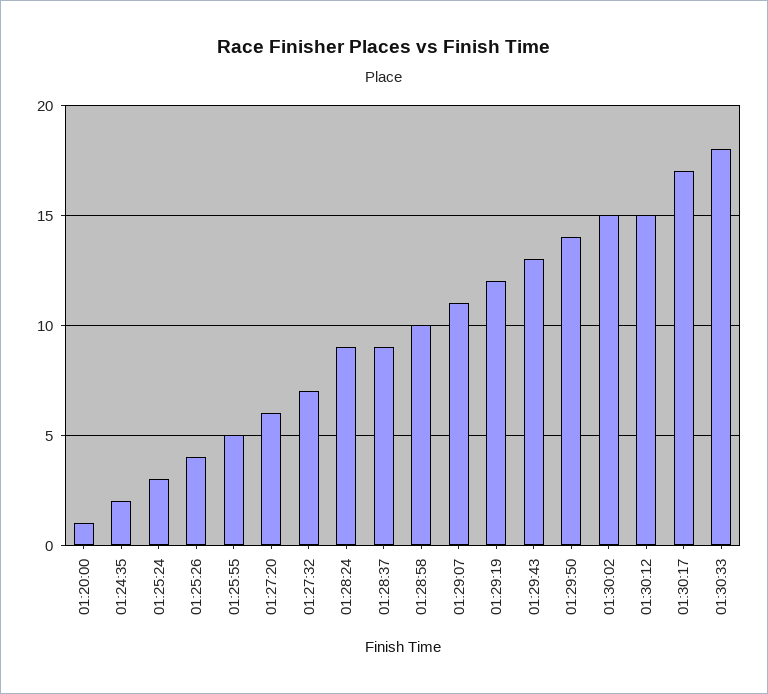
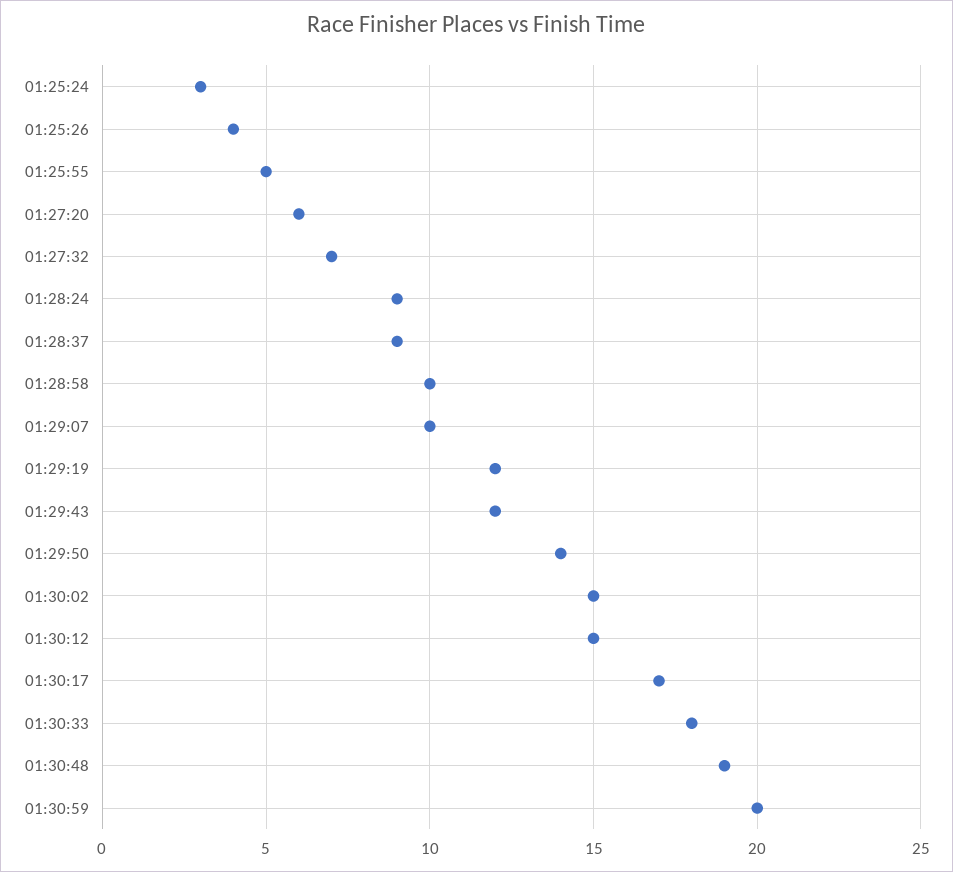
01:20:00: 1 -> none
01:24:35: 2 -> none
01:29:07: 11 -> 10
01:29:43: 13 -> 12
01:30:48: none -> 19
01:30:59: none -> 20

